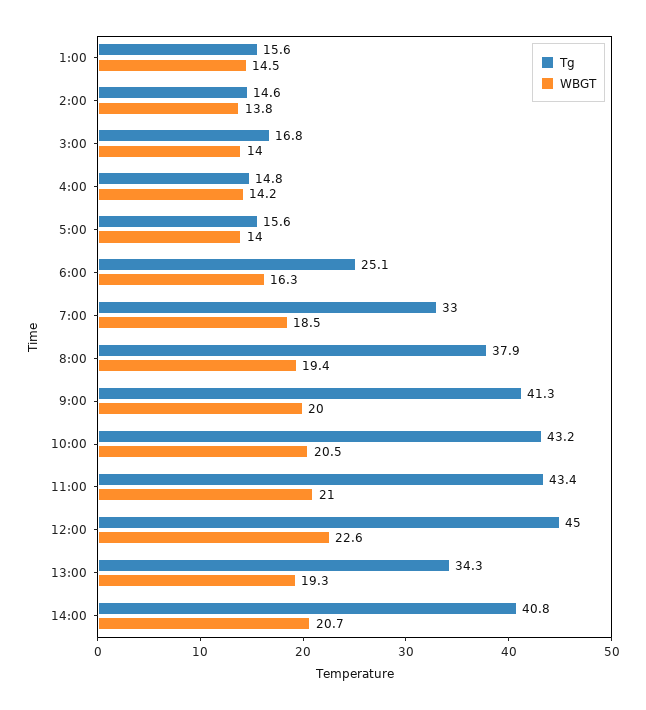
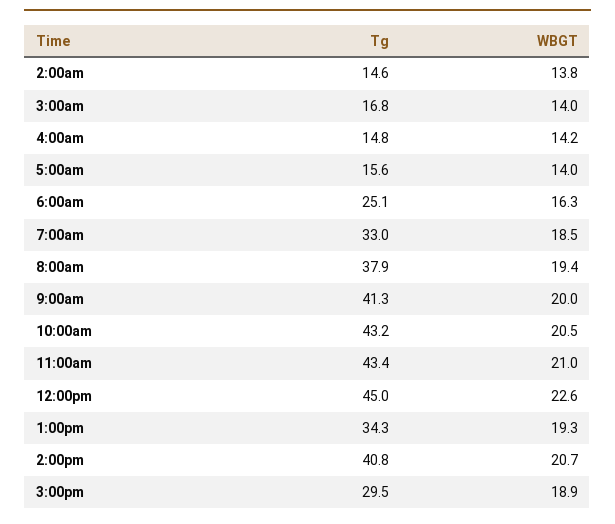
Tg, 1:00: 15.6 -> none
WBGT, 1:00: 14.5 -> none
Tg, 3:00pm: none -> 29.5
WBGT, 3:00pm: none -> 18.9

